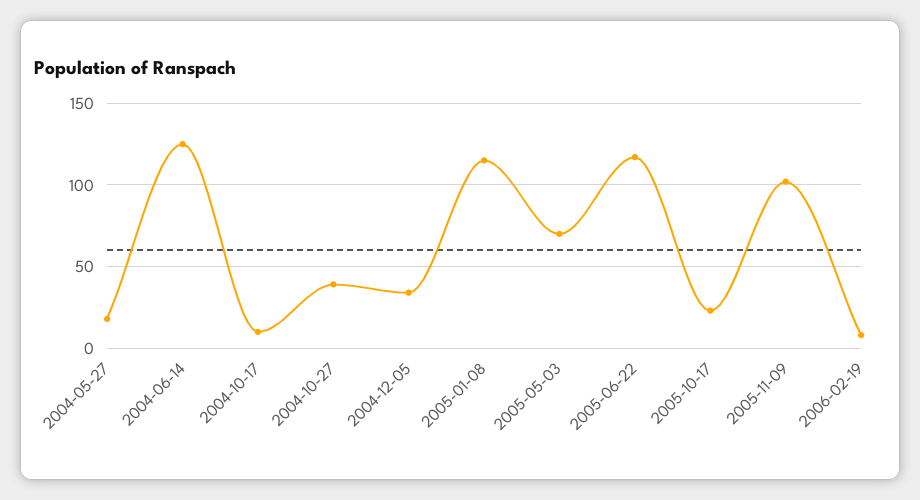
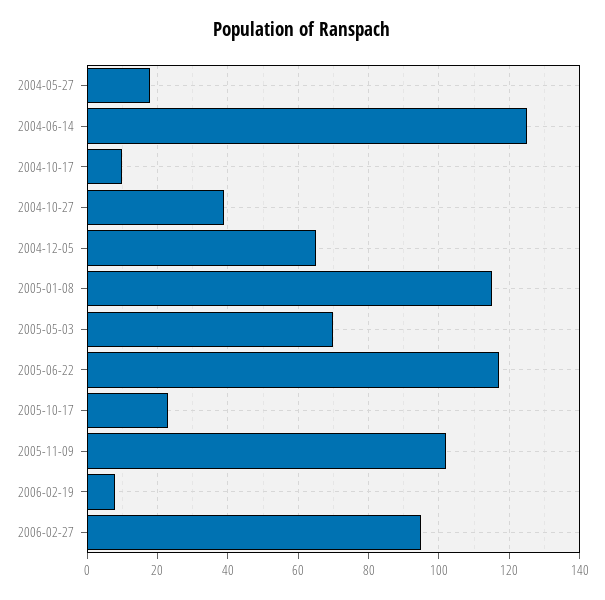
2004-12-05: 35 -> 65
2006-02-27: none -> 95

